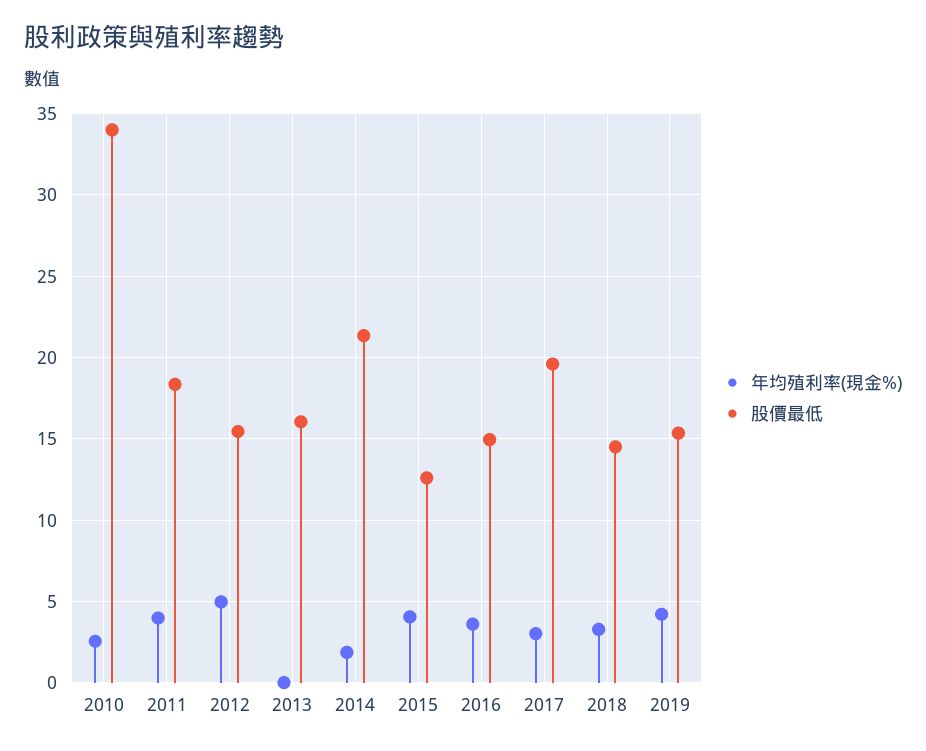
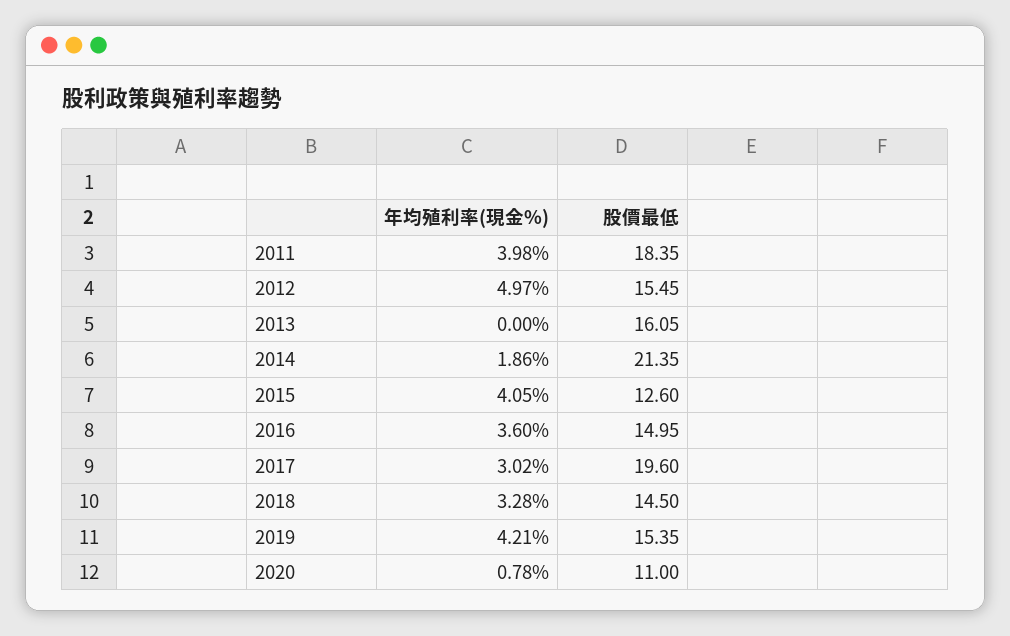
年均殖利率(現金%), 2010: 2.5 -> none
股價最低, 2010: 34 -> none
年均殖利率(現金%), 2020: none -> 0.78
股價最低, 2020: none -> 11

